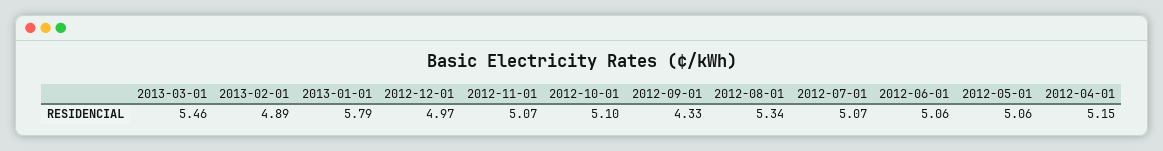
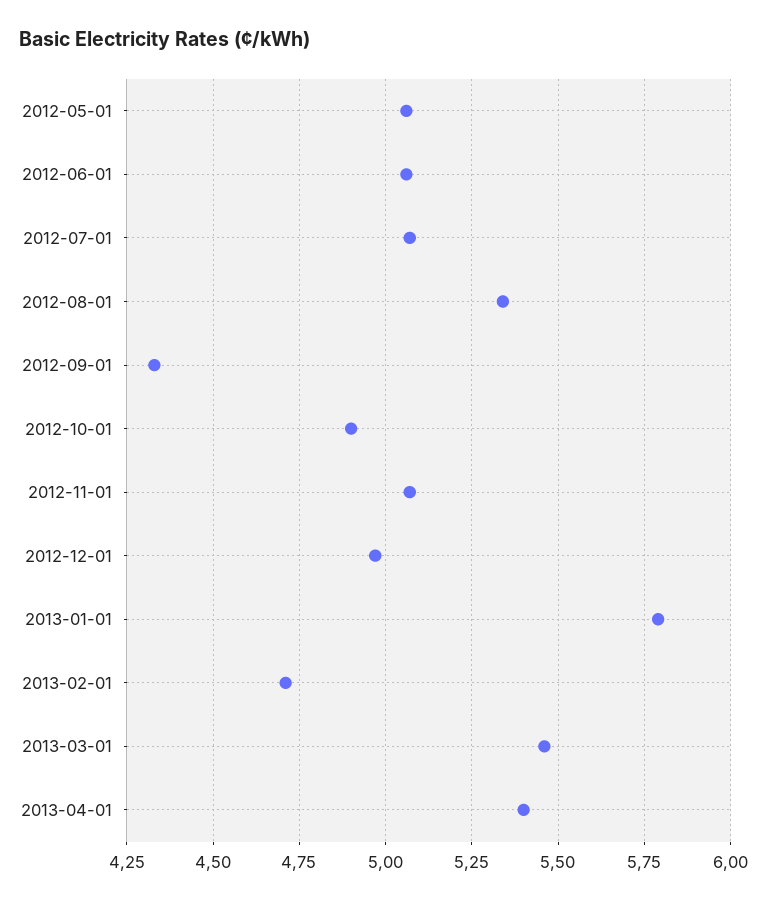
2013-02-01: 4.89 -> 4.7
2012-10-01: 5.1 -> 4.9
2012-04-01: 5.15 -> none
2013-04-01: none -> 5.4

